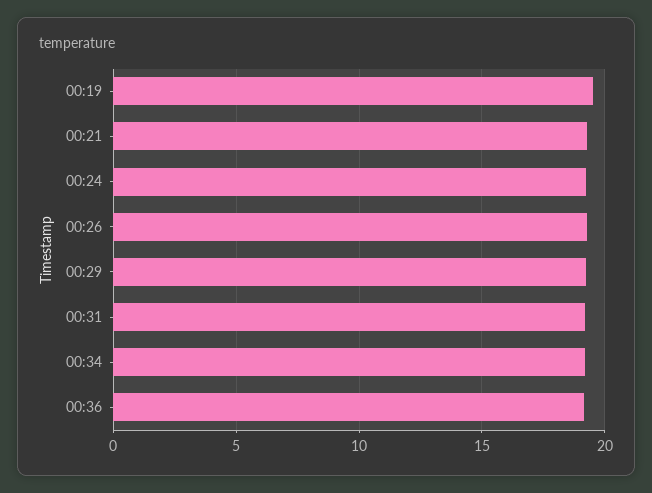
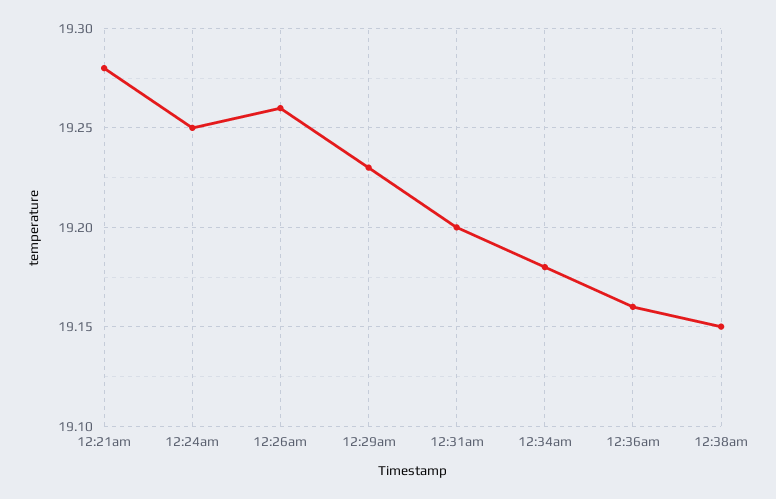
00:19: 19.5 -> none
12:38am: none -> 19.15

